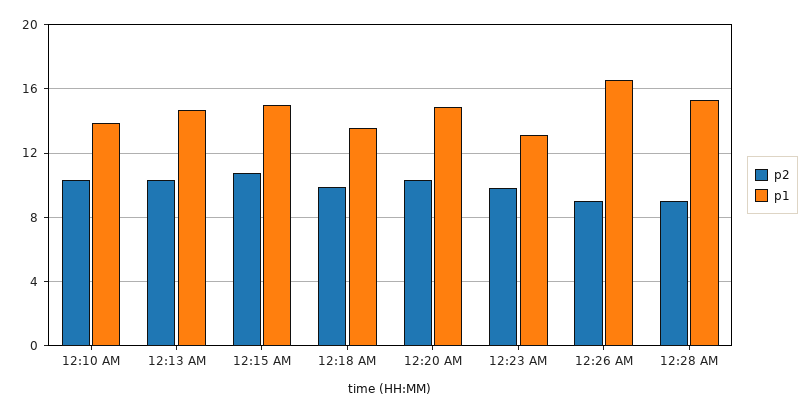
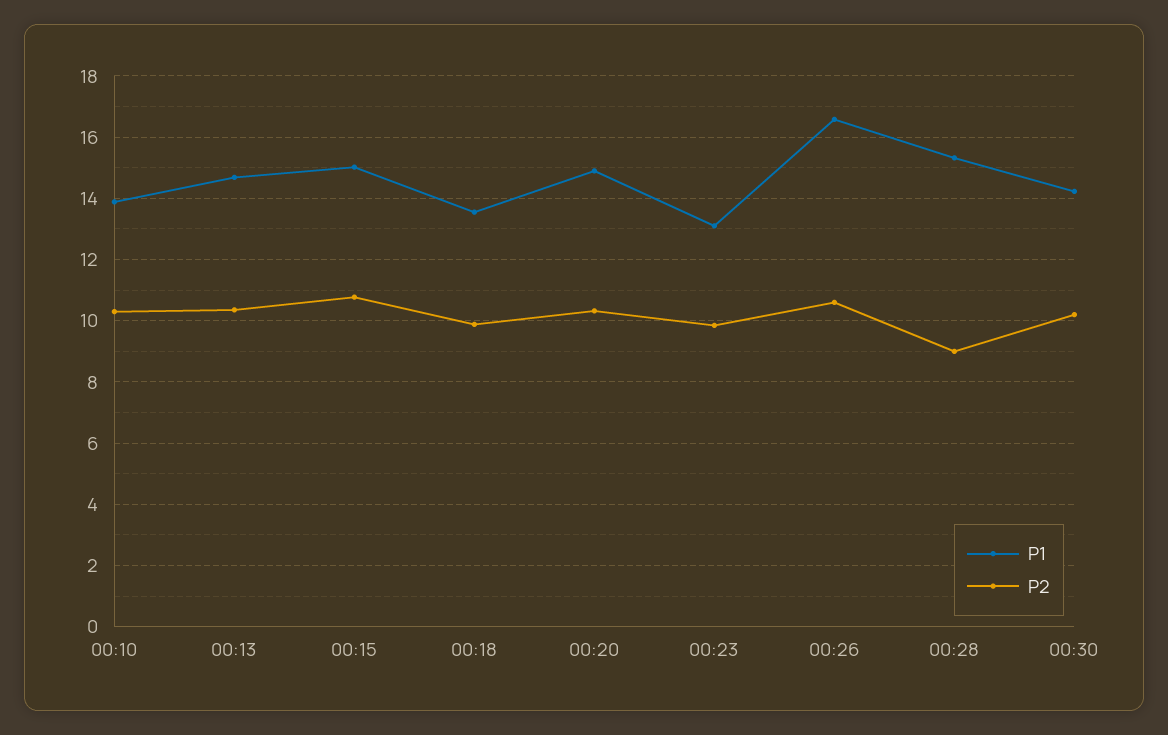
p2, 12:26 AM: 9 -> 10.6
p1, 00:30: none -> 14.2
p2, 00:30: none -> 10.2

